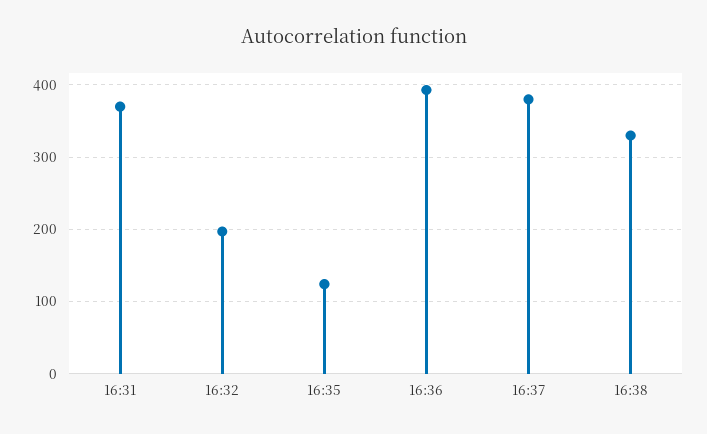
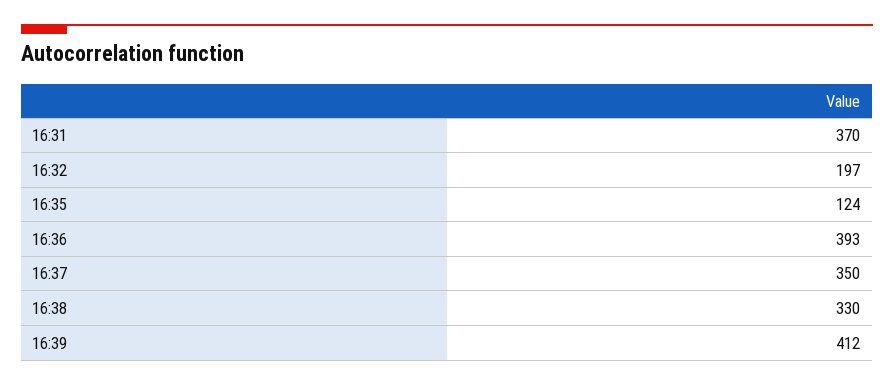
16:37: 380 -> 350
16:39: none -> 412

